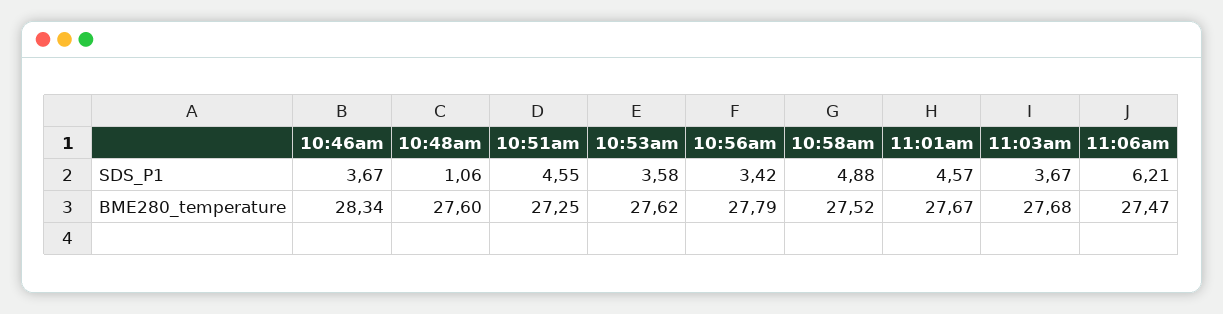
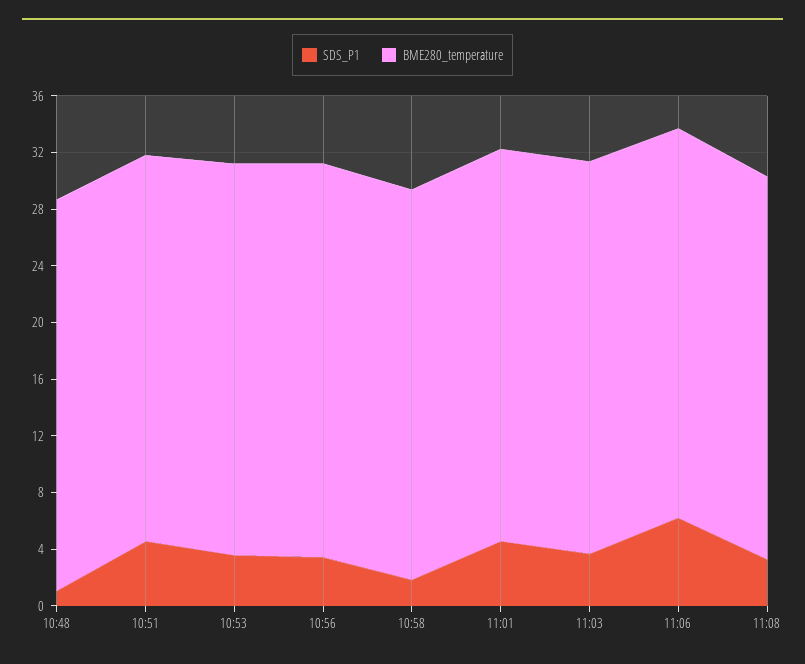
SDS_P1, 10:46am: 3.67 -> none
SDS_P1, 10:58am: 4.88 -> 2
BME280_temperature, 10:46am: 28.34 -> none
SDS_P1, 11:08: none -> 3
BME280_temperature, 11:08: none -> 27

